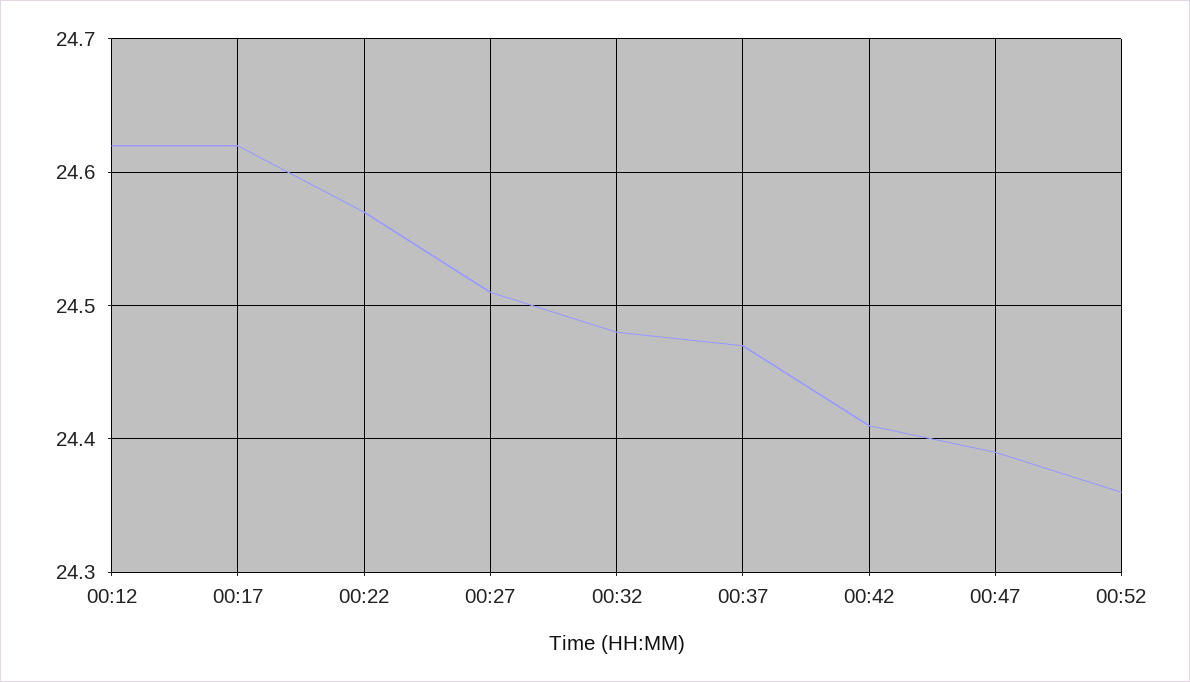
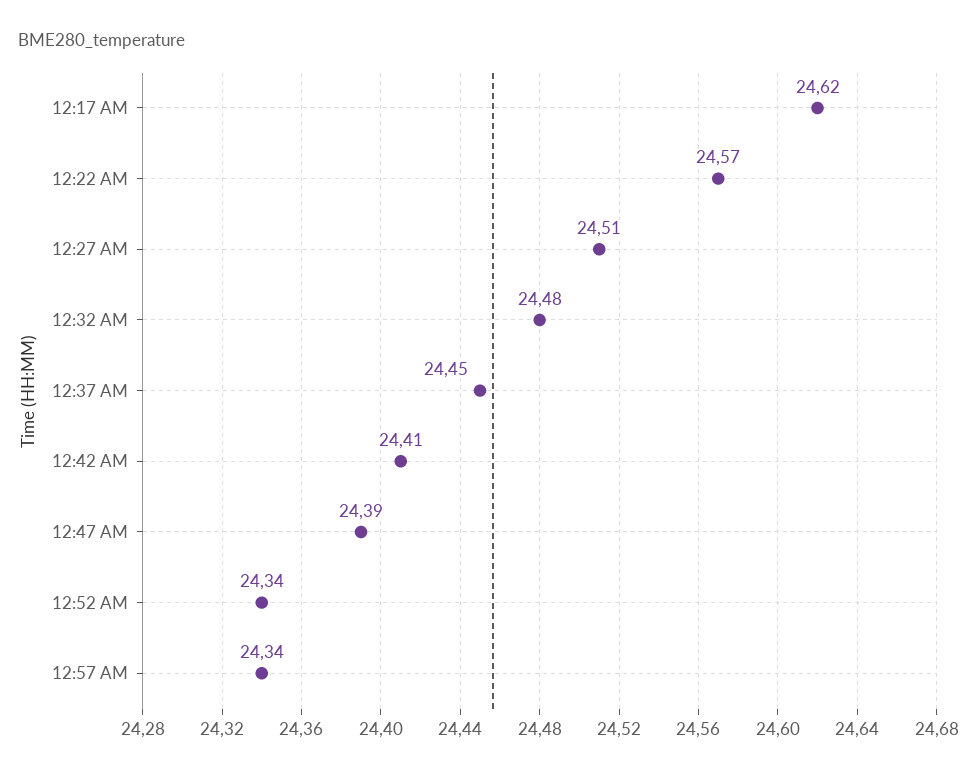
00:12: 24.62 -> none
00:37: 24.47 -> 24.45
00:52: 24.36 -> 24.34
12:57 AM: none -> 24.34

